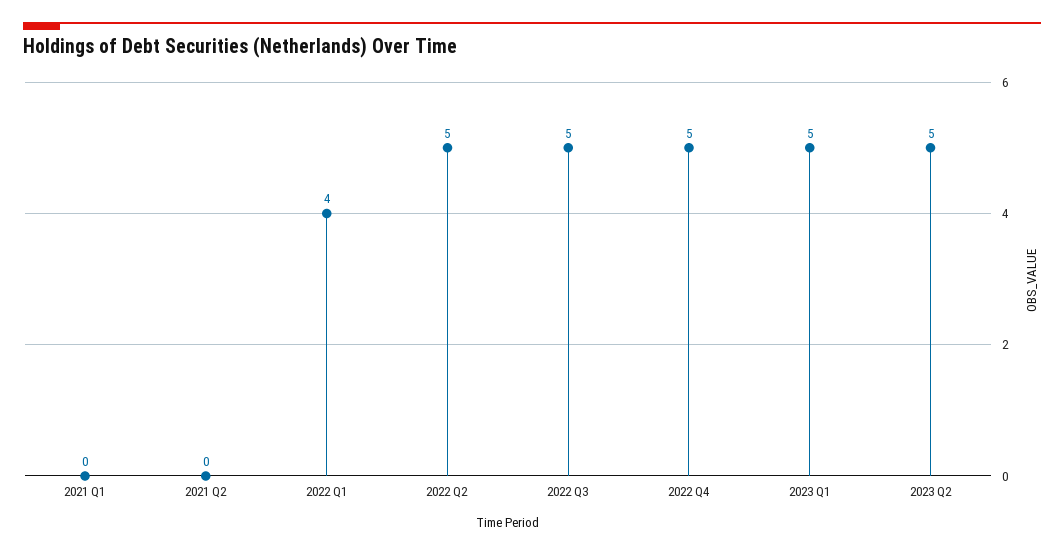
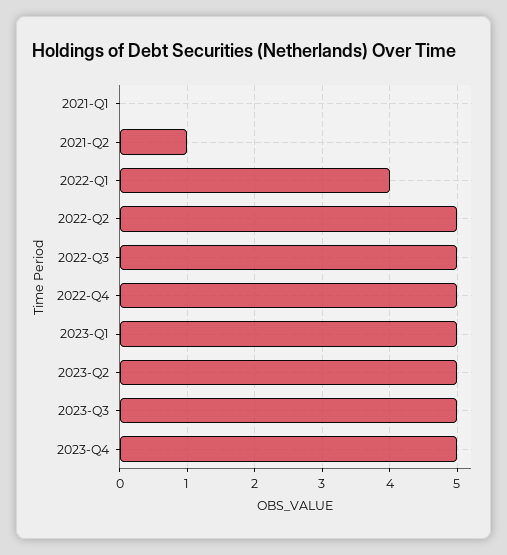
2021 Q2: 0 -> 1
2023-Q3: none -> 5
2023-Q4: none -> 5

